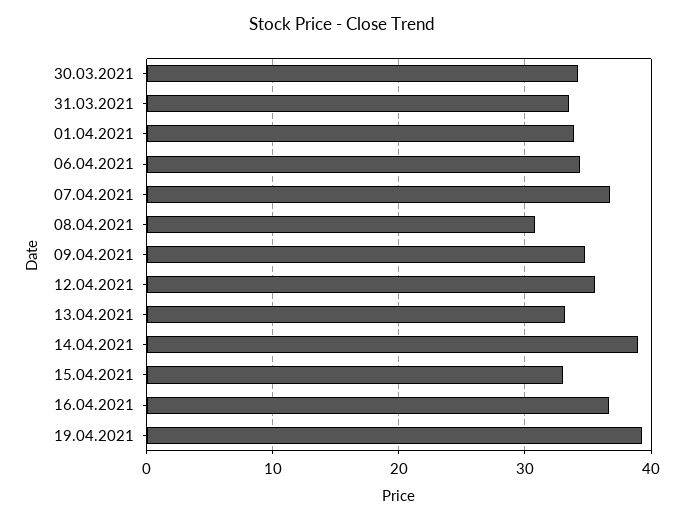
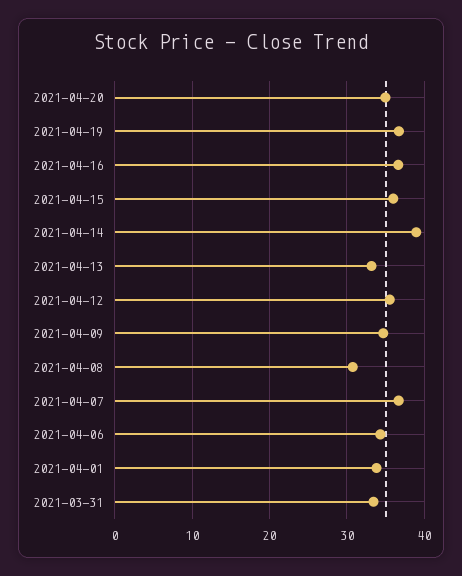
30.03.2021: 34 -> none
15.04.2021: 33 -> 36
19.04.2021: 39 -> 37
2021-04-20: none -> 35

